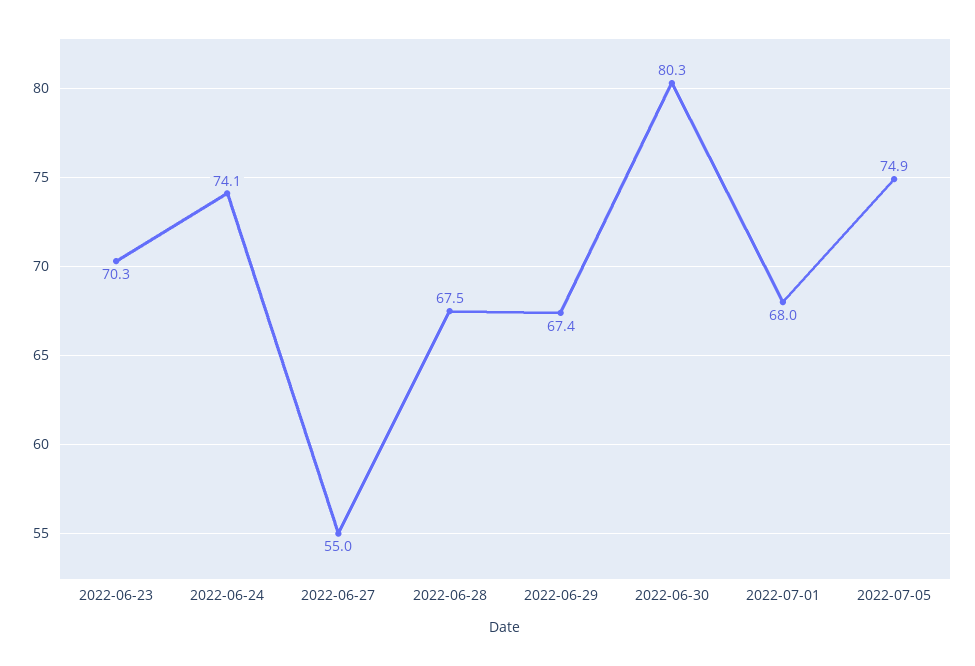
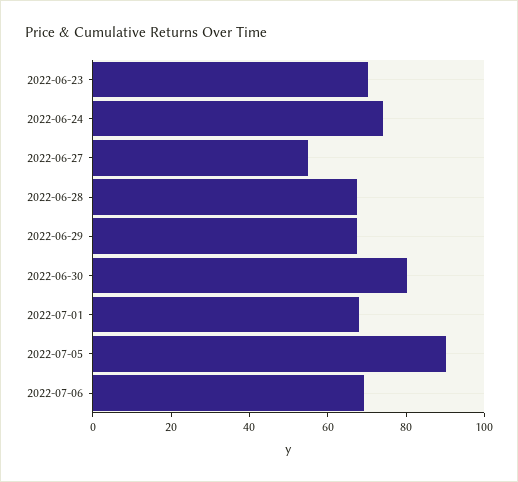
2022-07-05: 74.9 -> 90
2022-07-06: none -> 70

